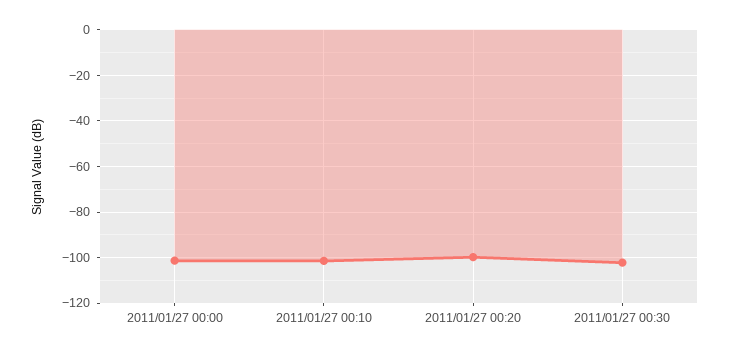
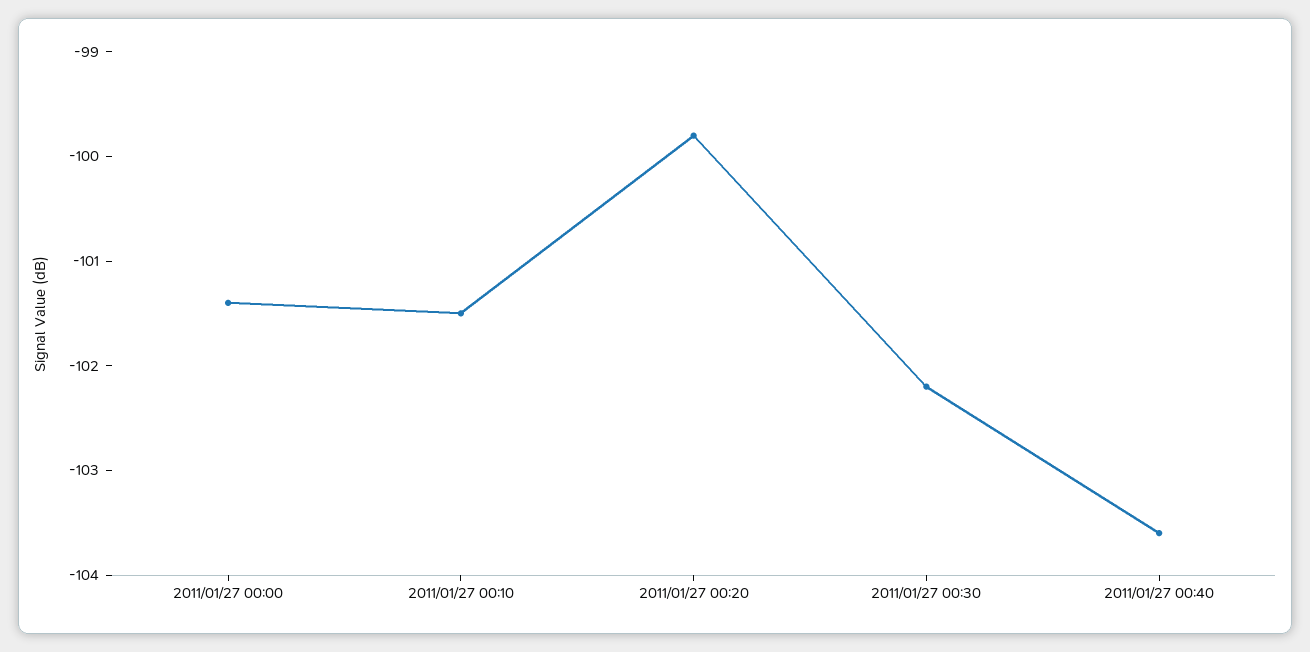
2011/01/27 00:40: none -> -103.6

